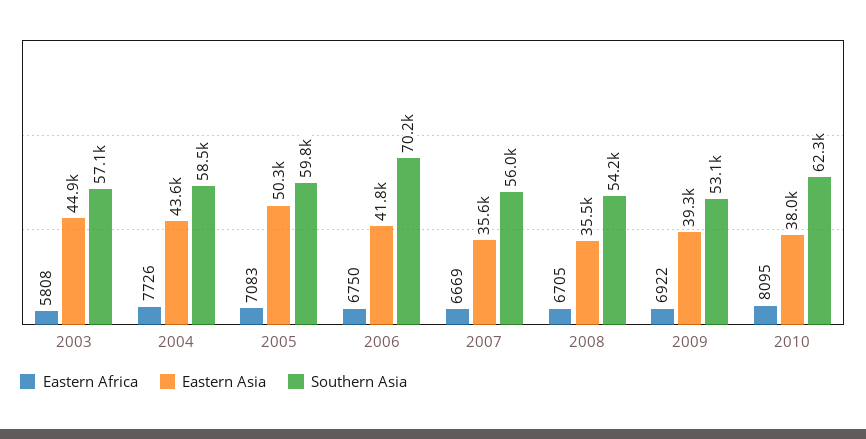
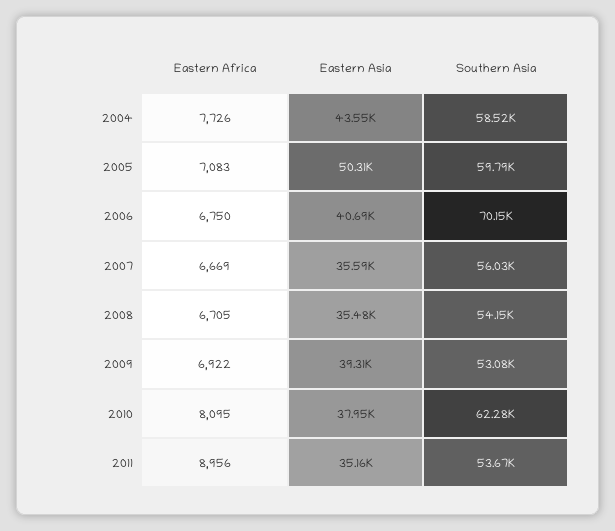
Eastern Africa, 2003: 5808 -> none
Eastern Asia, 2003: 44900 -> none
Southern Asia, 2003: 57100 -> none
Eastern Asia, 2006: 41800 -> 40690
Eastern Africa, 2011: none -> 8956
Eastern Asia, 2011: none -> 35160
Southern Asia, 2011: none -> 53670

